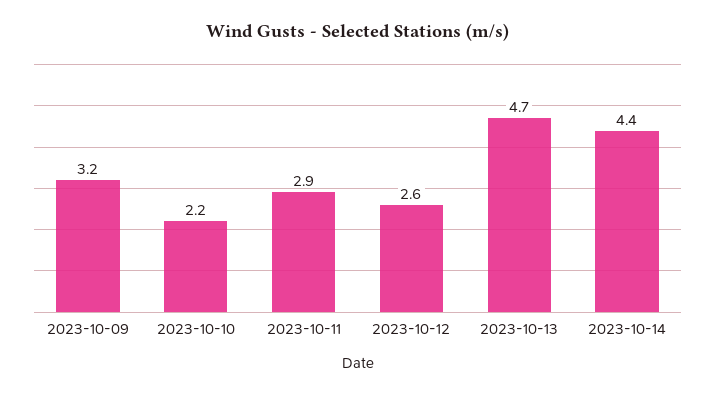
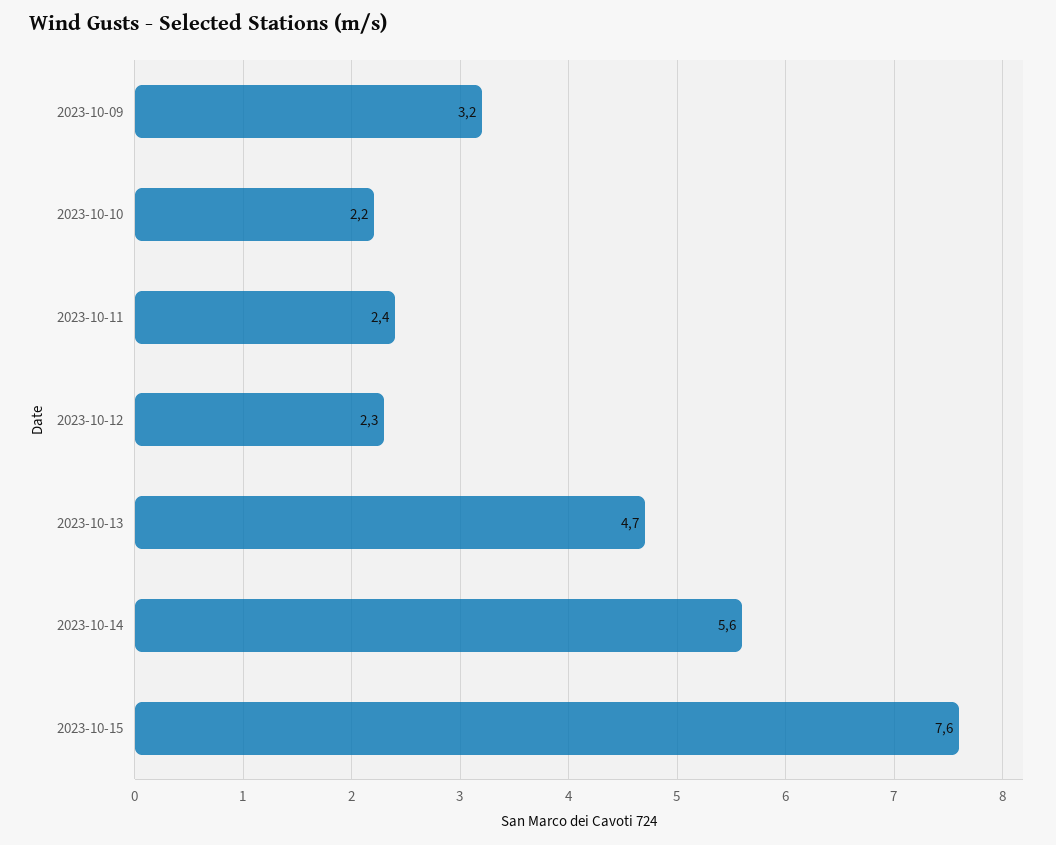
2023-10-11: 2.9 -> 2.4
2023-10-12: 2.6 -> 2.3
2023-10-14: 4.4 -> 5.6
2023-10-15: none -> 7.6

